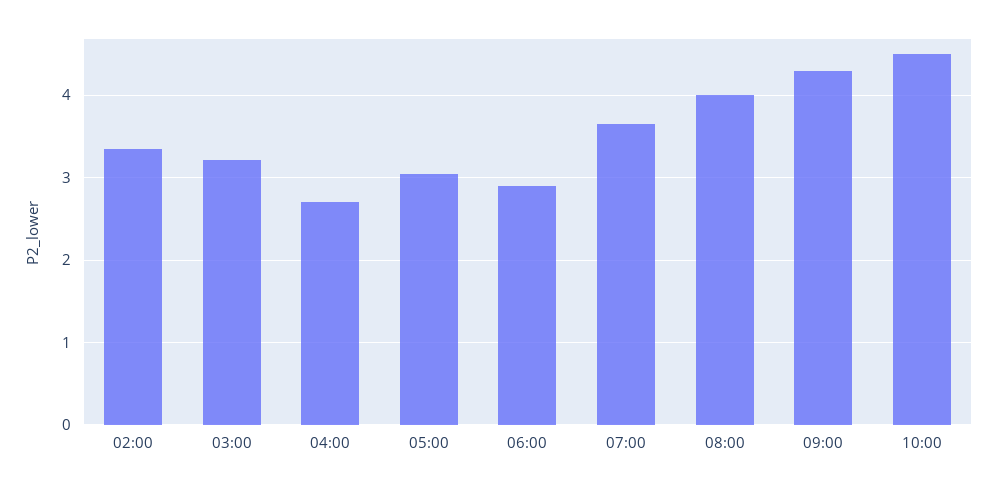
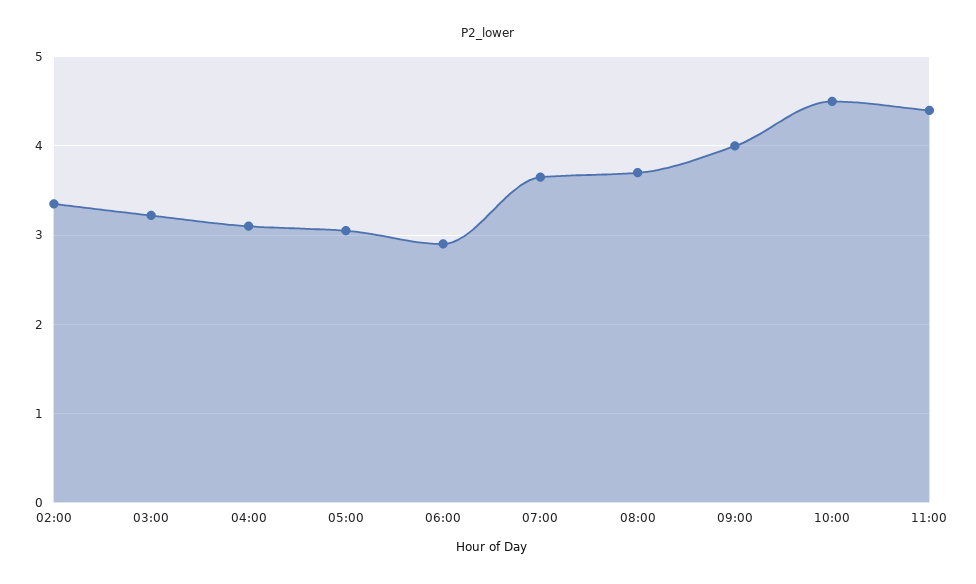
04:00: 2.7 -> 3.1
08:00: 4 -> 3.7
09:00: 4.3 -> 4
11:00: none -> 4.4

